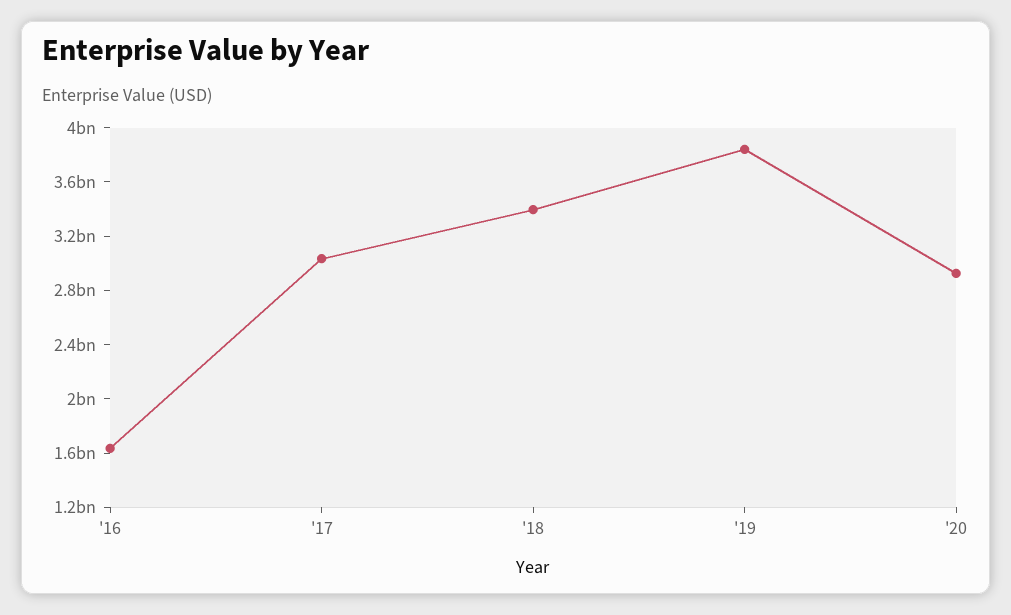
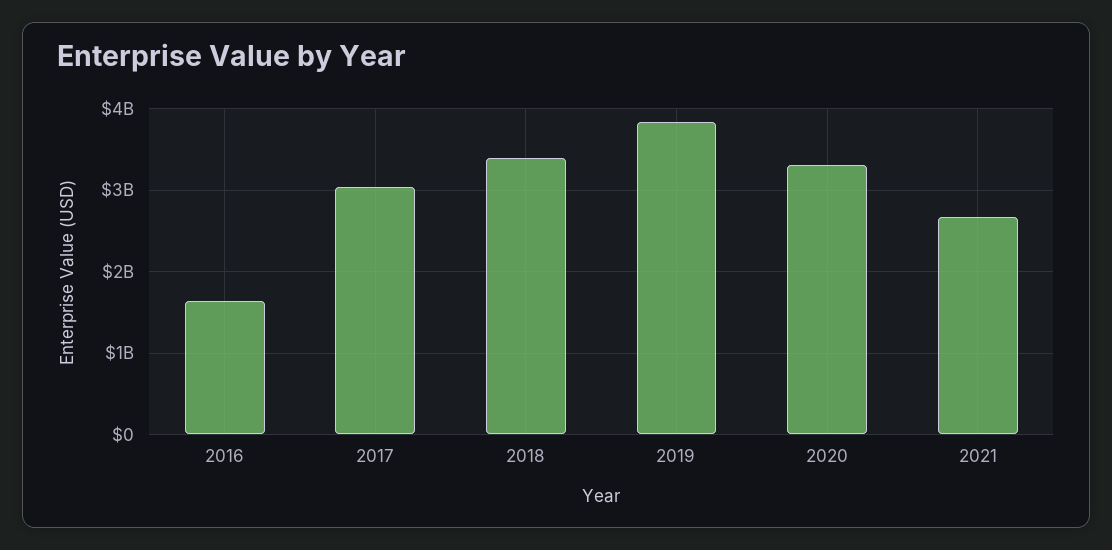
'20: 2900000000 -> 3300000000
2021: none -> 2700000000

